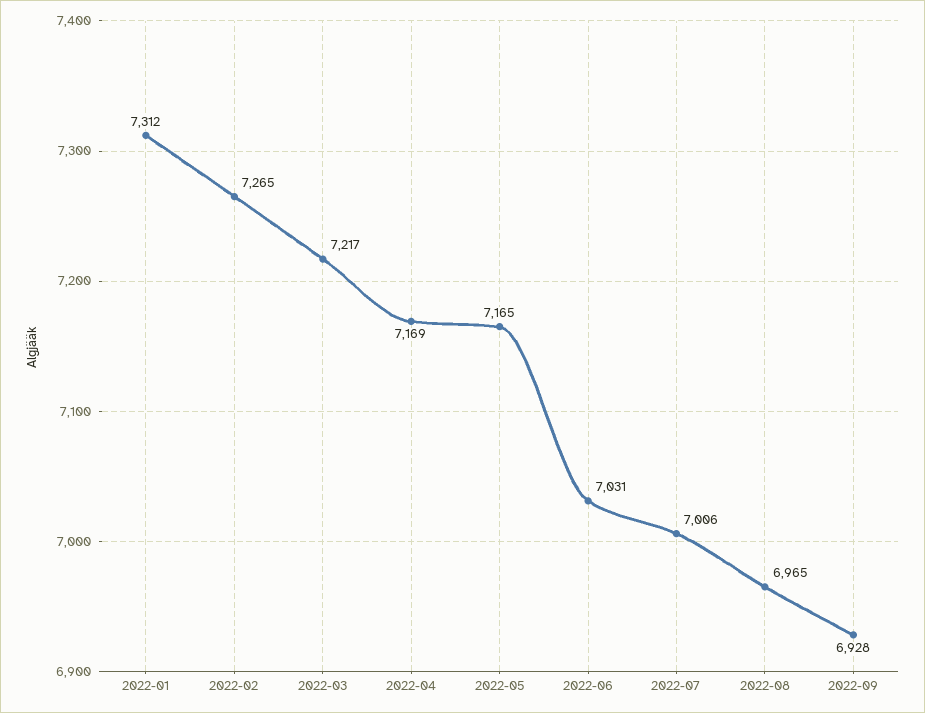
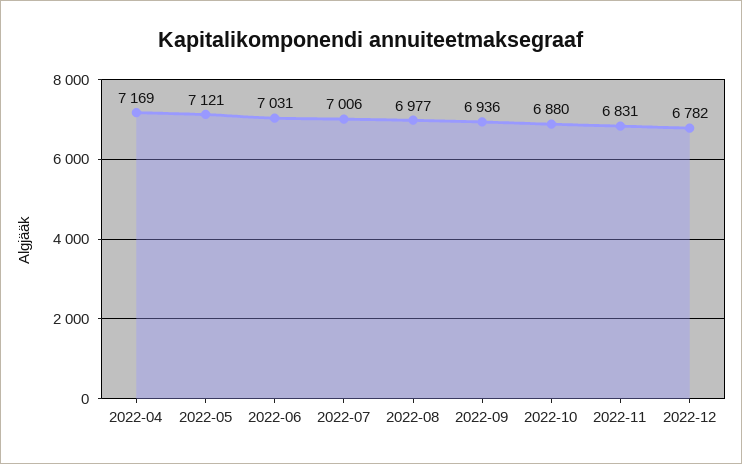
2022-01: 7312 -> none
2022-02: 7265 -> none
2022-03: 7217 -> none
2022-05: 7165 -> 7121
2022-08: 6965 -> 6977
2022-09: 6928 -> 6936
2022-10: none -> 6880
2022-11: none -> 6831
2022-12: none -> 6782

